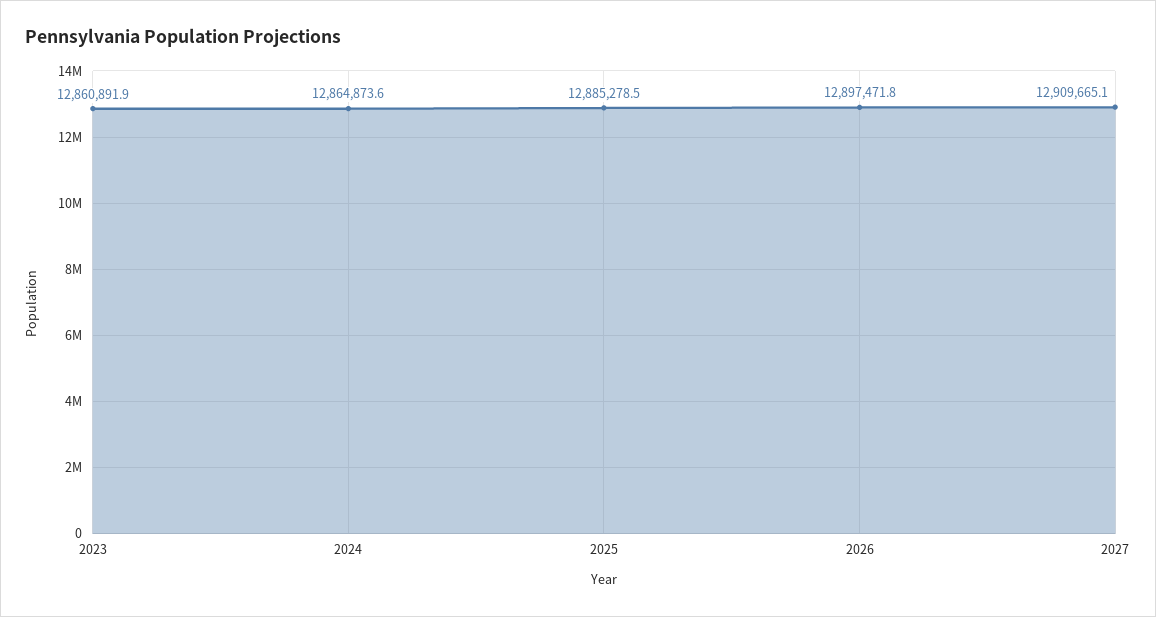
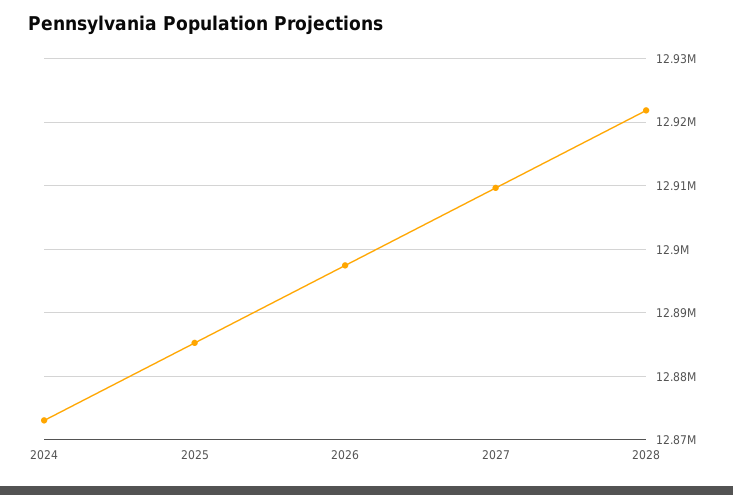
2023: 12860891.9 -> none
2024: 12864873.6 -> 12873000
2028: none -> 12922000

